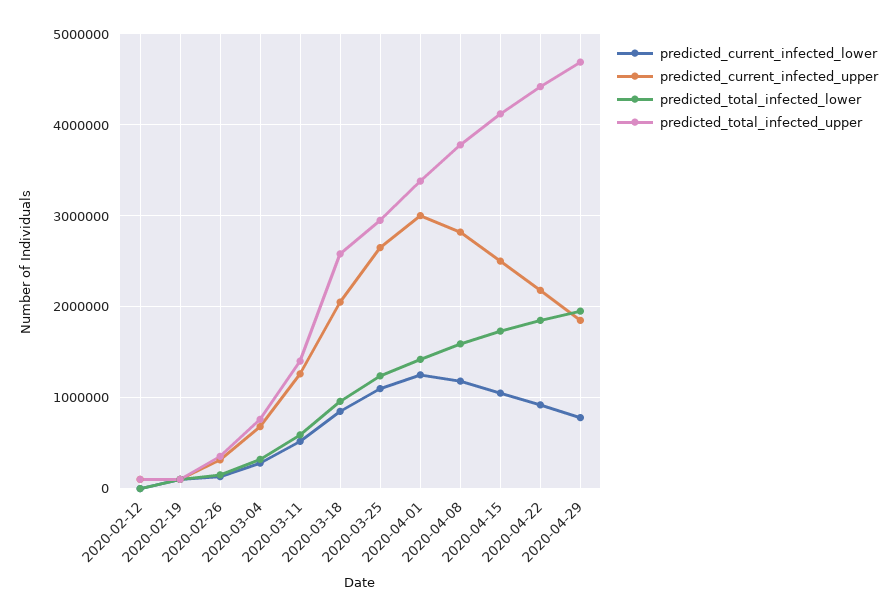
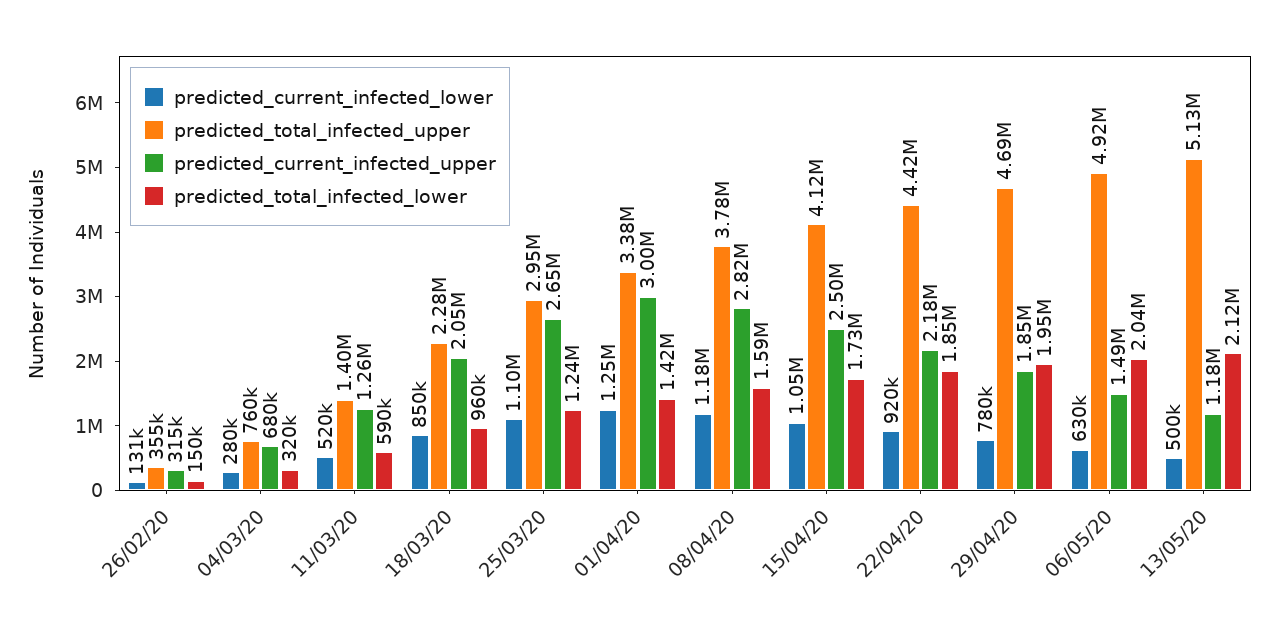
predicted_current_infected_lower, 2020-02-12: 0 -> none
predicted_current_infected_upper, 2020-02-12: 100000 -> none
predicted_total_infected_lower, 2020-02-12: 0 -> none
predicted_total_infected_upper, 2020-02-12: 100000 -> none
predicted_current_infected_lower, 2020-02-19: 100000 -> none
predicted_current_infected_upper, 2020-02-19: 100000 -> none
predicted_total_infected_lower, 2020-02-19: 100000 -> none
predicted_total_infected_upper, 2020-02-19: 100000 -> none
predicted_total_infected_upper, 2020-03-18: 2600000 -> 2280000
predicted_current_infected_lower, 06/05/20: none -> 630000
predicted_total_infected_upper, 06/05/20: none -> 4920000
predicted_current_infected_upper, 06/05/20: none -> 1490000
predicted_total_infected_lower, 06/05/20: none -> 2040000
predicted_current_infected_lower, 13/05/20: none -> 500000
predicted_total_infected_upper, 13/05/20: none -> 5130000
predicted_current_infected_upper, 13/05/20: none -> 1180000
predicted_total_infected_lower, 13/05/20: none -> 2120000

